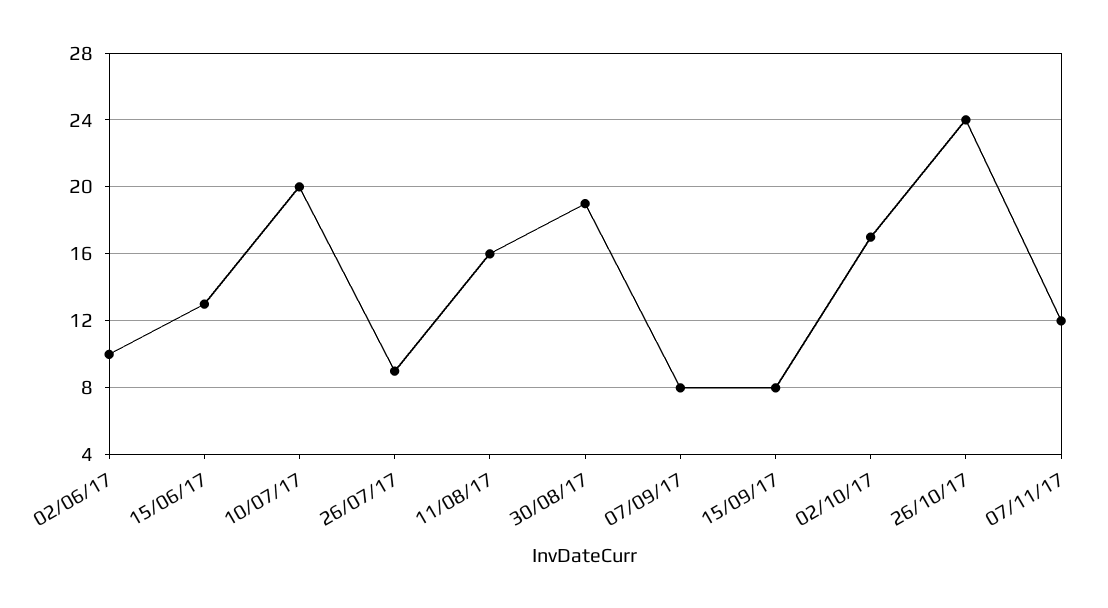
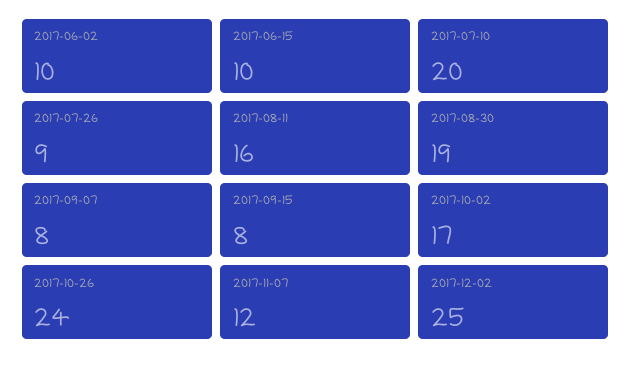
15/06/17: 13 -> 10
2017-12-02: none -> 25

